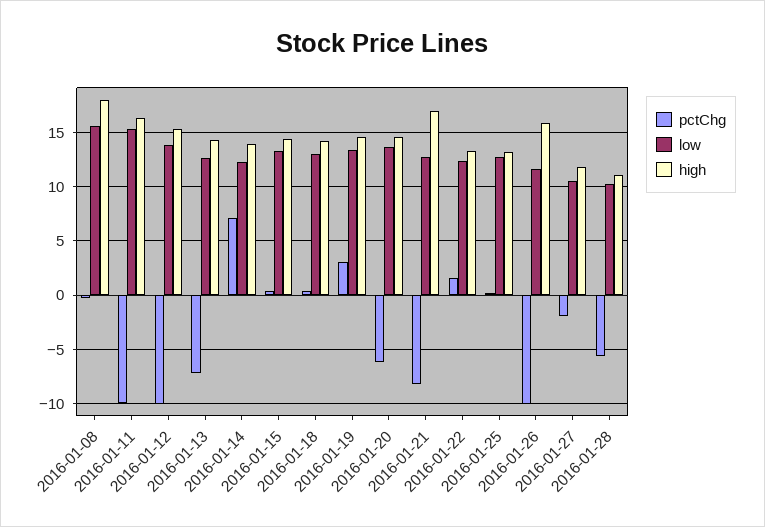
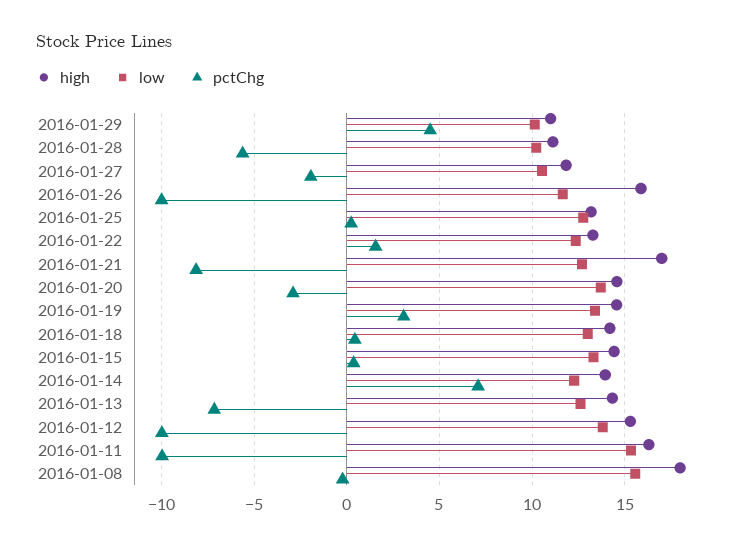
pctChg, 2016-01-20: -6 -> -3
high, 2016-01-29: none -> 11
low, 2016-01-29: none -> 10
pctChg, 2016-01-29: none -> 4.5

